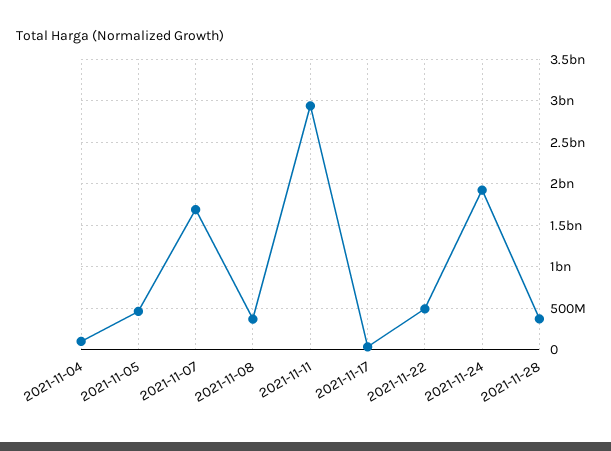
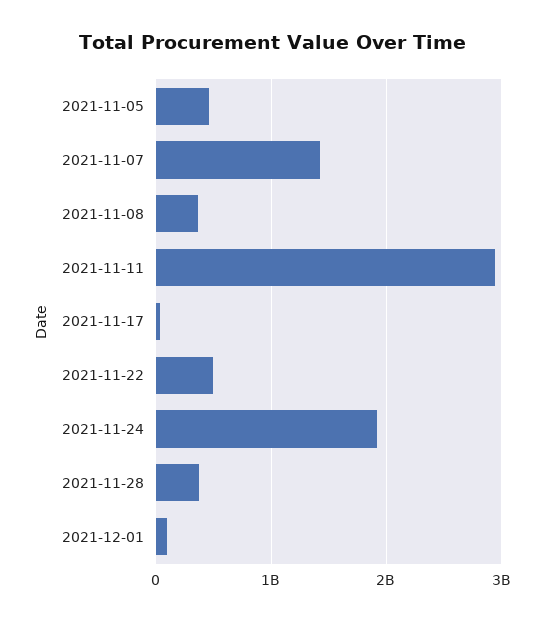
2021-11-04: 100000000 -> none
2021-11-07: 1700000000 -> 1400000000
2021-12-01: none -> 100000000

